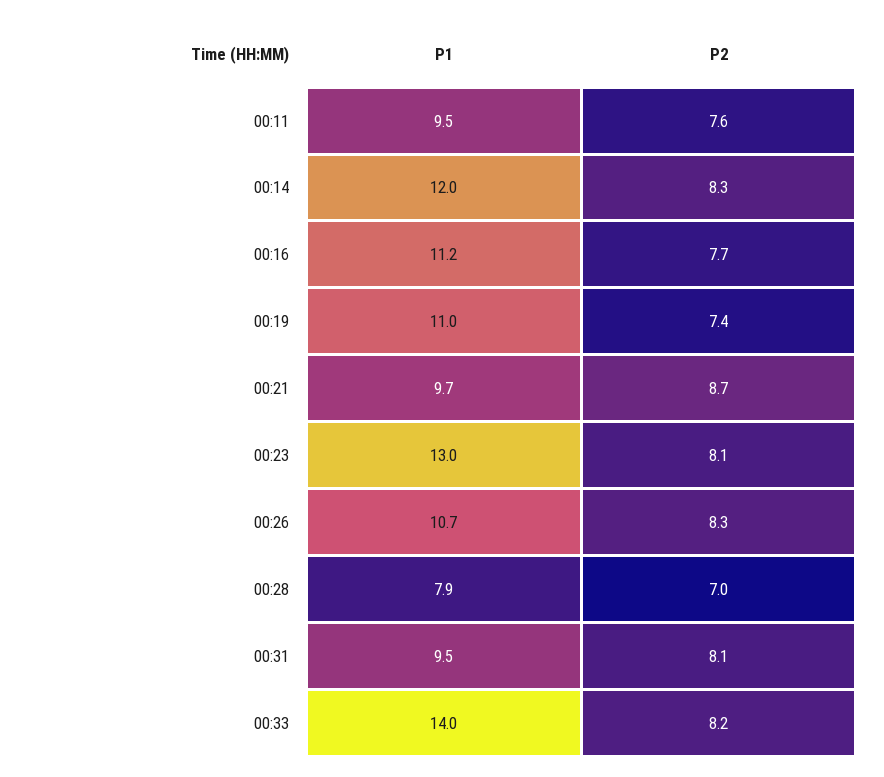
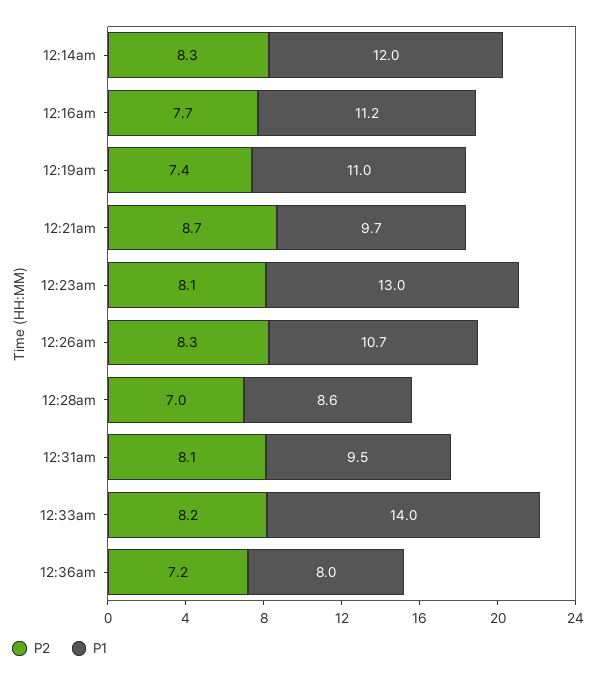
P1, 00:11: 9.5 -> none
P2, 00:11: 7.6 -> none
P1, 00:28: 7.9 -> 8.6
P2, 12:36am: none -> 7.2
P1, 12:36am: none -> 8

